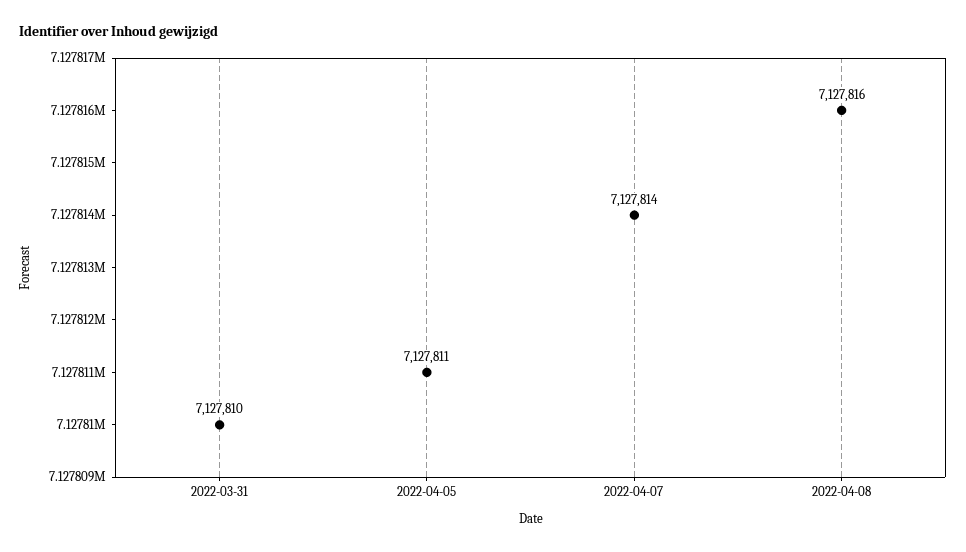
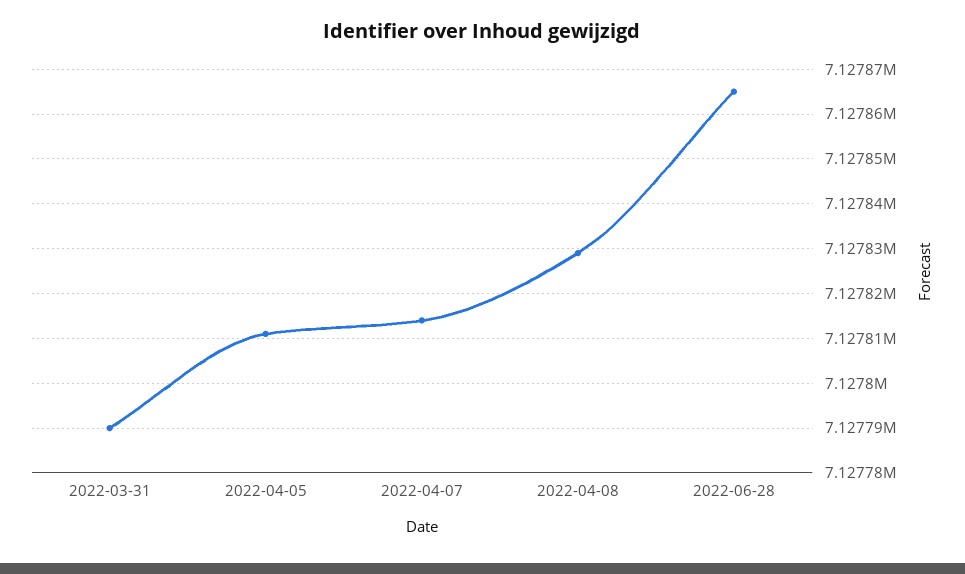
2022-03-31: 7127810 -> 7127790
2022-04-08: 7127816 -> 7127830
2022-06-28: none -> 7127865

